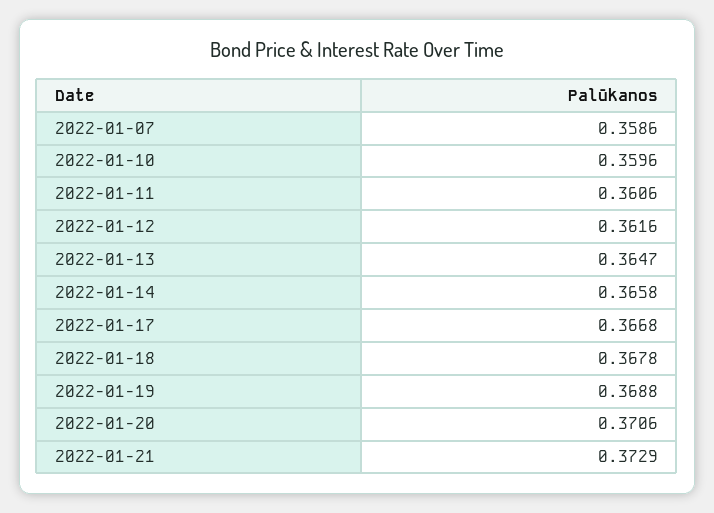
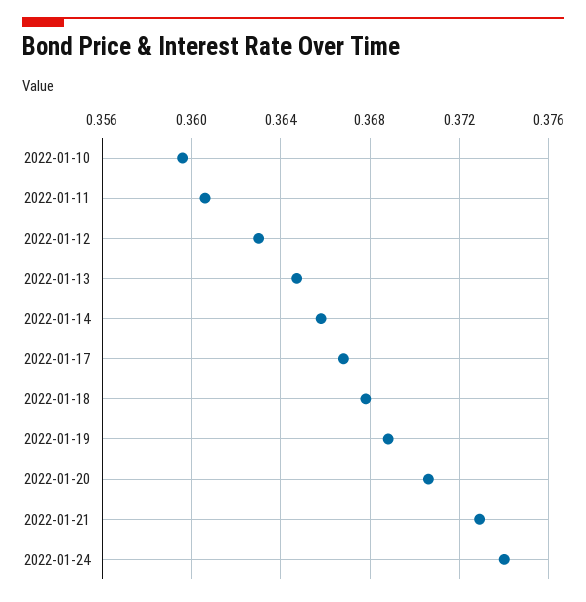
2022-01-07: 0.3586 -> none
2022-01-12: 0.3616 -> 0.363
2022-01-24: none -> 0.374

